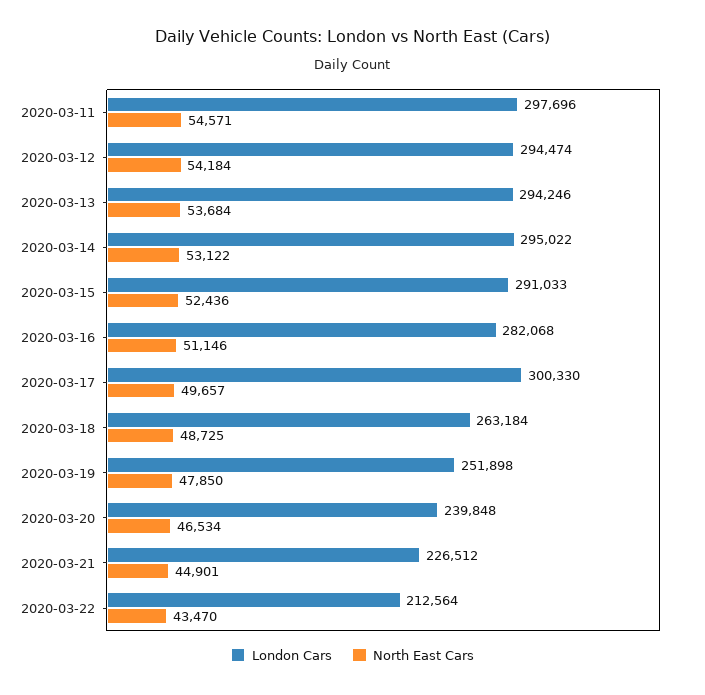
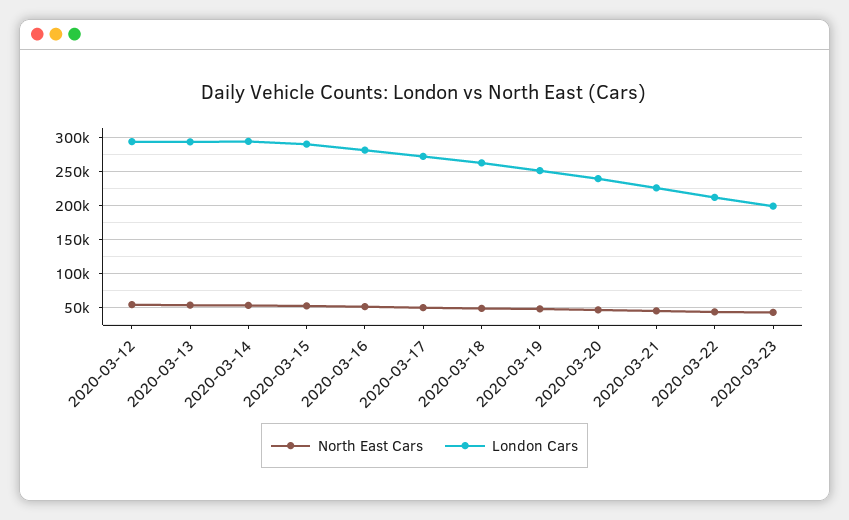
London Cars, 2020-03-11: 297696 -> none
North East Cars, 2020-03-11: 54571 -> none
London Cars, 2020-03-17: 300330 -> 270000
North East Cars, 2020-03-23: none -> 40000
London Cars, 2020-03-23: none -> 200000

